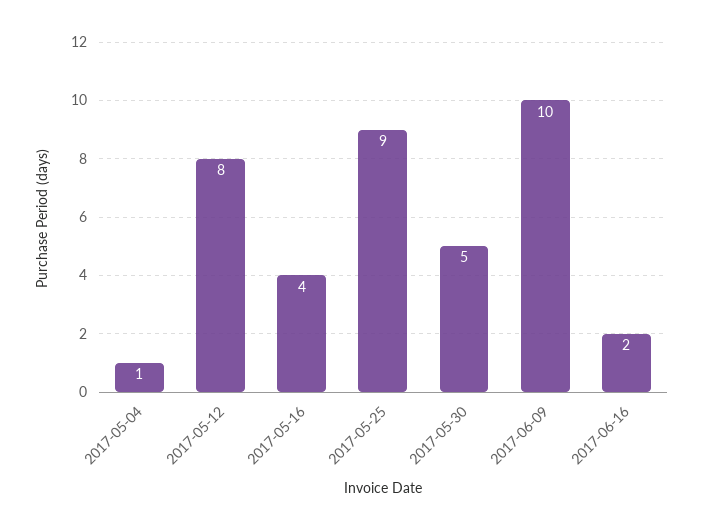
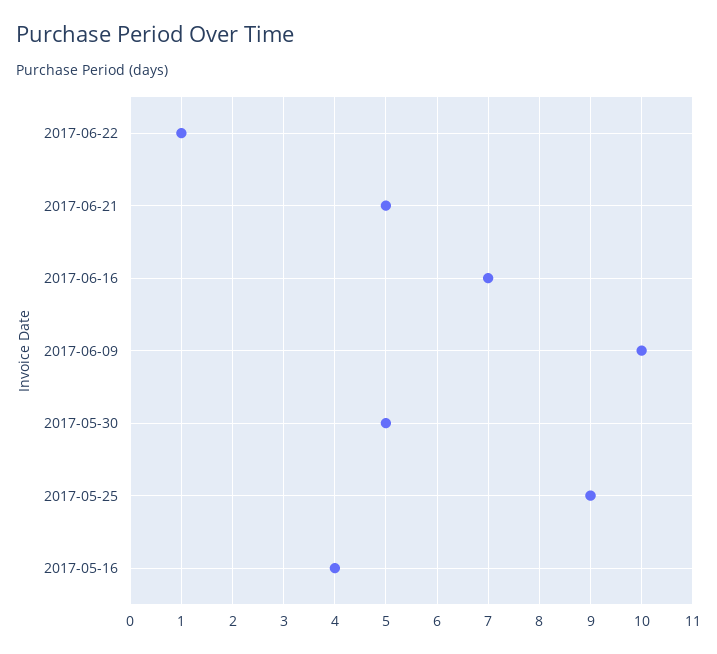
2017-05-04: 1 -> none
2017-05-12: 8 -> none
2017-06-16: 2 -> 7
2017-06-22: none -> 1
2017-06-21: none -> 5

